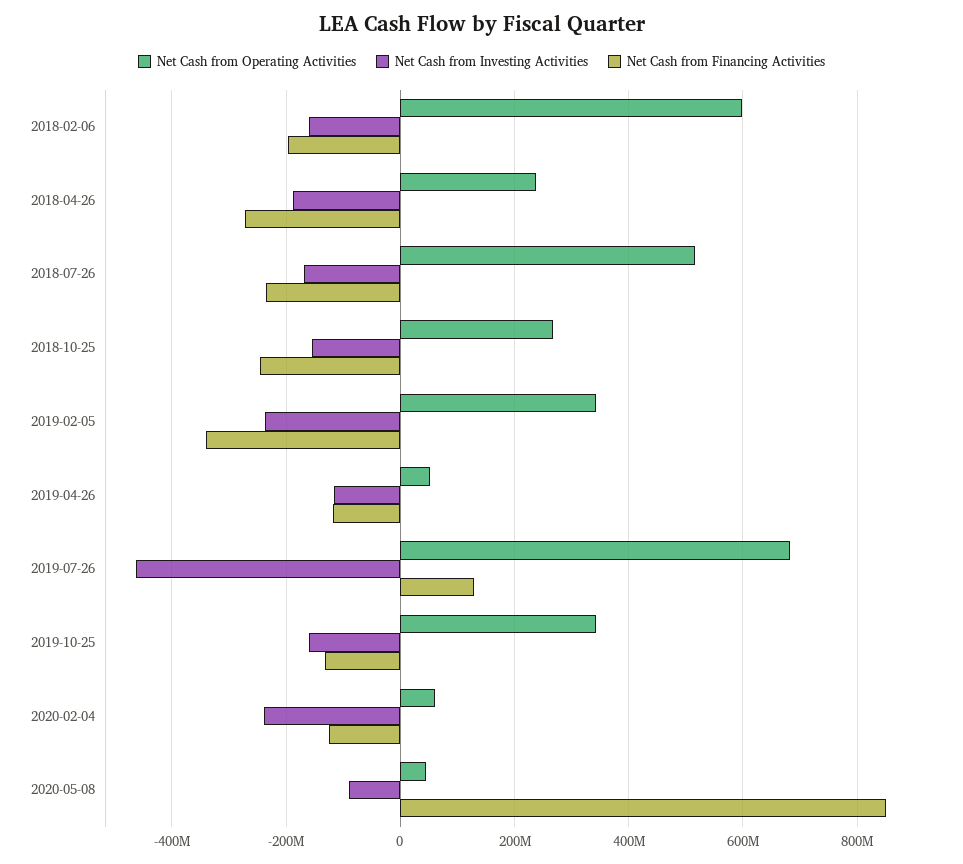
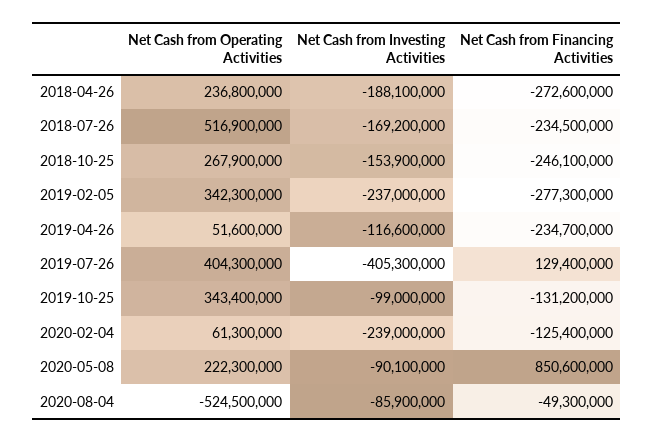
Net Cash from Operating Activities, 2018-02-06: 600000000 -> none
Net Cash from Investing Activities, 2018-02-06: -160000000 -> none
Net Cash from Financing Activities, 2018-02-06: -200000000 -> none
Net Cash from Financing Activities, 2019-02-05: -340000000 -> -277300000
Net Cash from Financing Activities, 2019-04-26: -120000000 -> -234700000
Net Cash from Operating Activities, 2019-07-26: 680000000 -> 404300000
Net Cash from Investing Activities, 2019-07-26: -460000000 -> -405300000
Net Cash from Investing Activities, 2019-10-25: -160000000 -> -99000000
Net Cash from Operating Activities, 2020-05-08: 40000000 -> 222300000
Net Cash from Operating Activities, 2020-08-04: none -> -524500000
Net Cash from Investing Activities, 2020-08-04: none -> -85900000
Net Cash from Financing Activities, 2020-08-04: none -> -49300000

